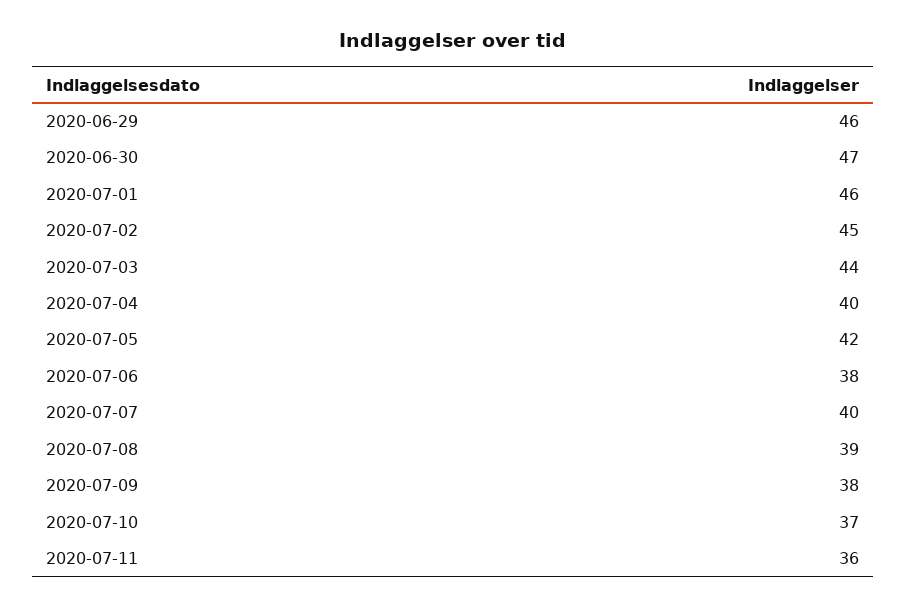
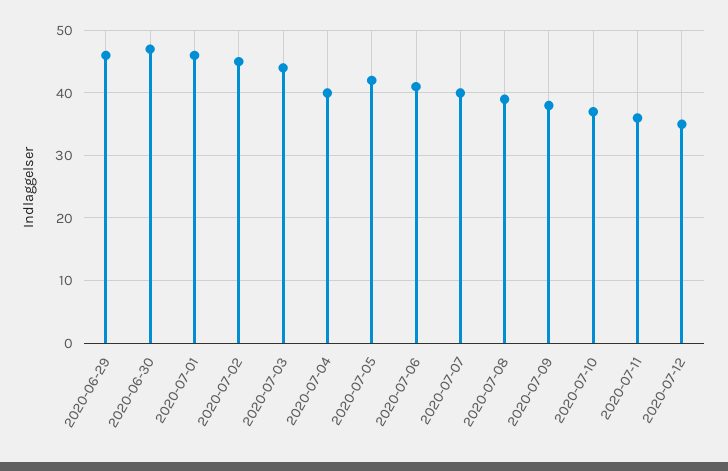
2020-07-06: 38 -> 41
2020-07-12: none -> 35

